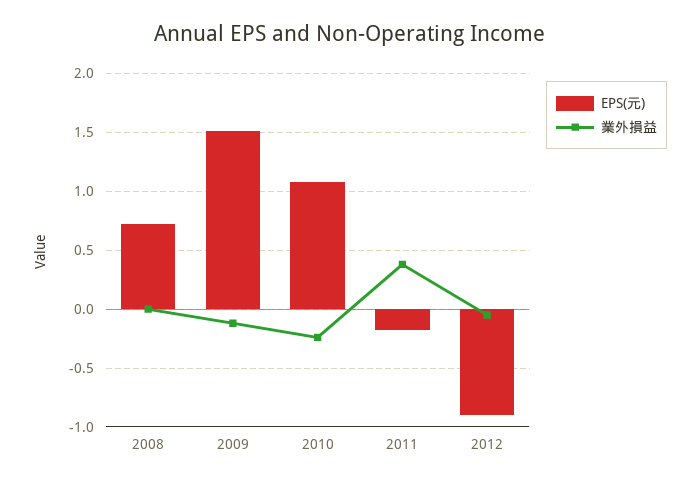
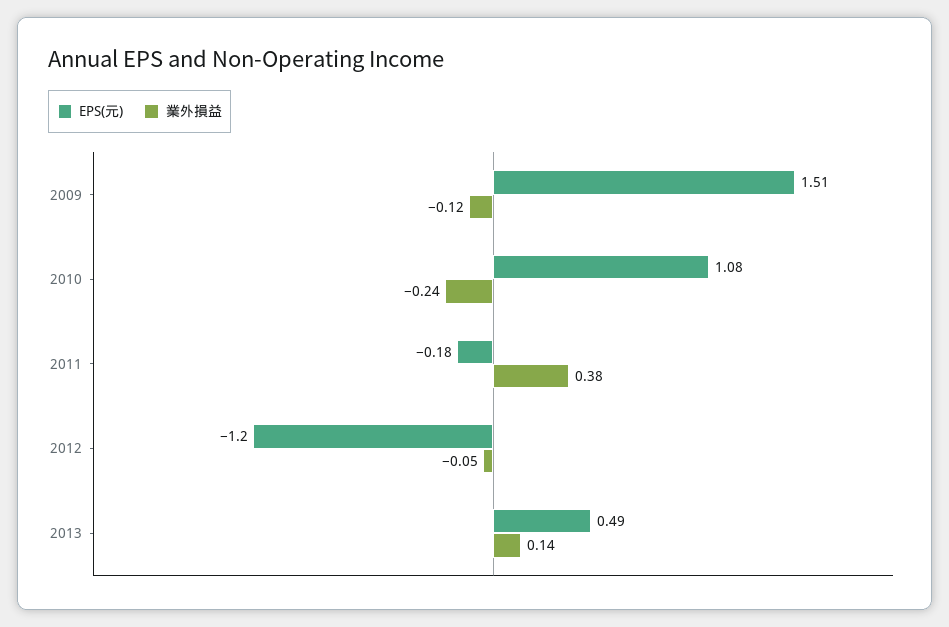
EPS(元), 2008: 0.7 -> none
業外損益, 2008: 0 -> none
EPS(元), 2012: -0.9 -> -1.2
EPS(元), 2013: none -> 0.49
業外損益, 2013: none -> 0.14

